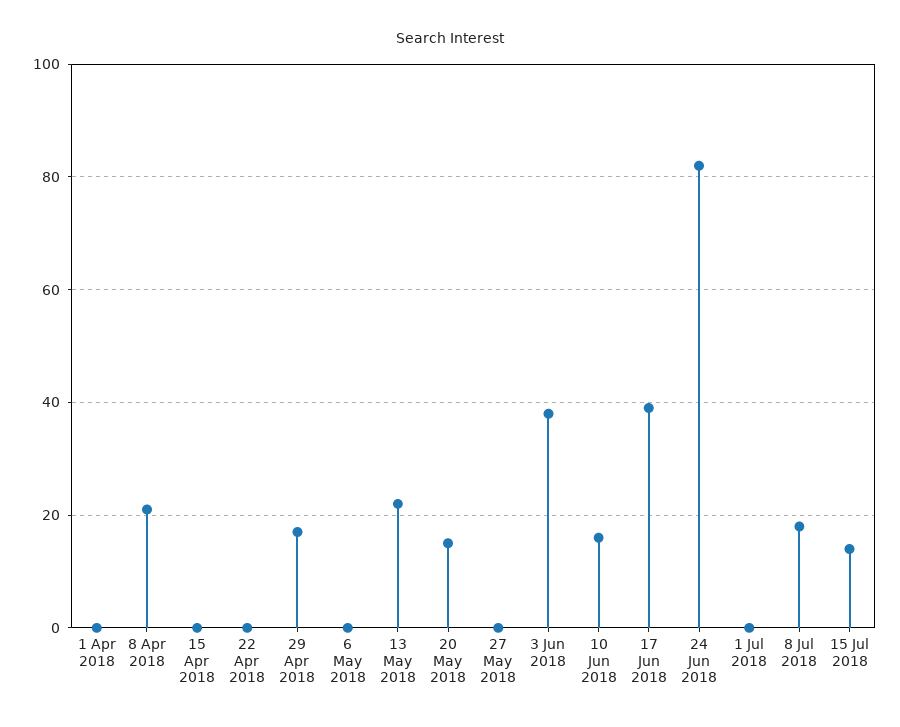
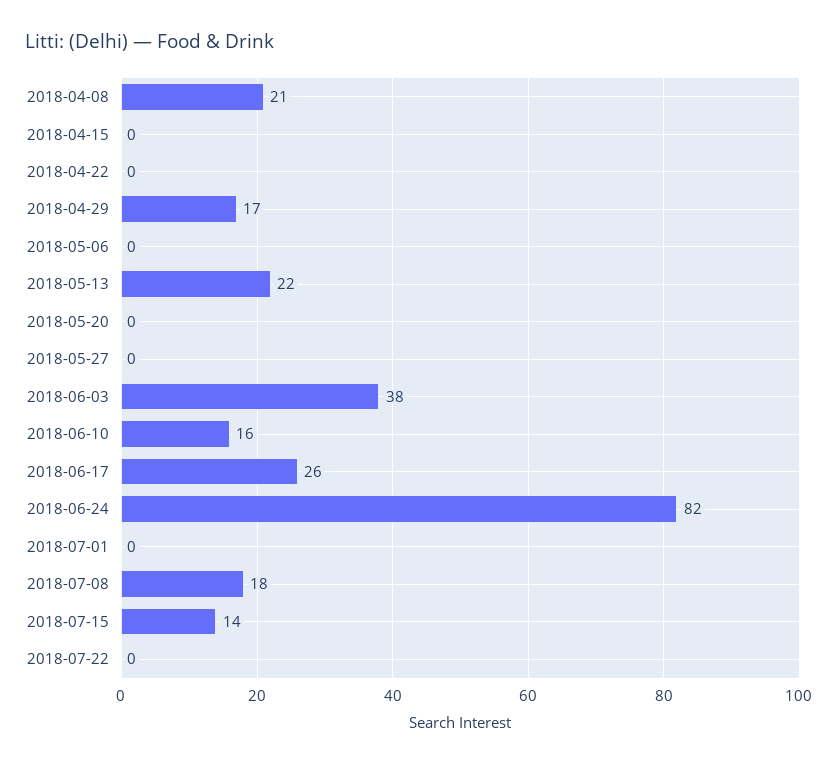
1 Apr 2018: 0 -> none
20 May 2018: 15 -> 0
17 Jun 2018: 40 -> 26
2018-07-22: none -> 0

